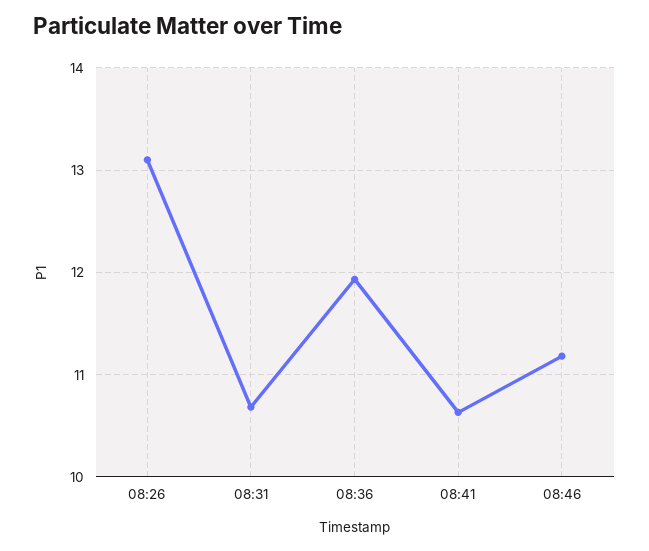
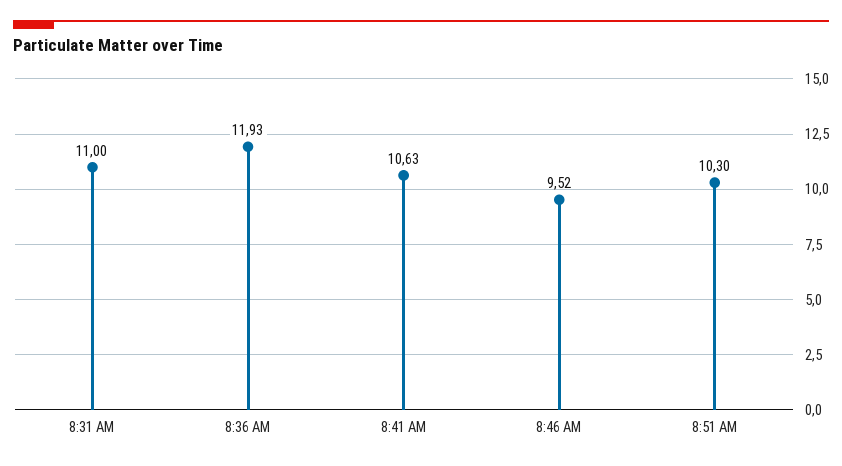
08:26: 13.1 -> none
08:31: 10.7 -> 11
08:46: 11.2 -> 9.52
8:51 AM: none -> 10.3

